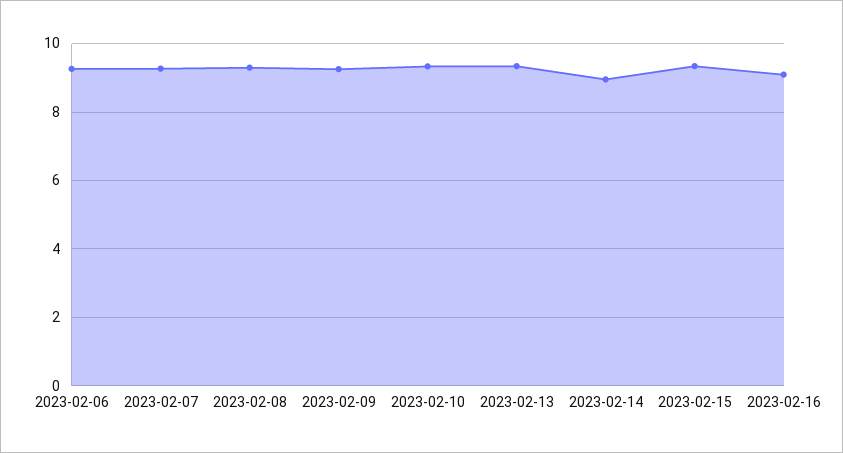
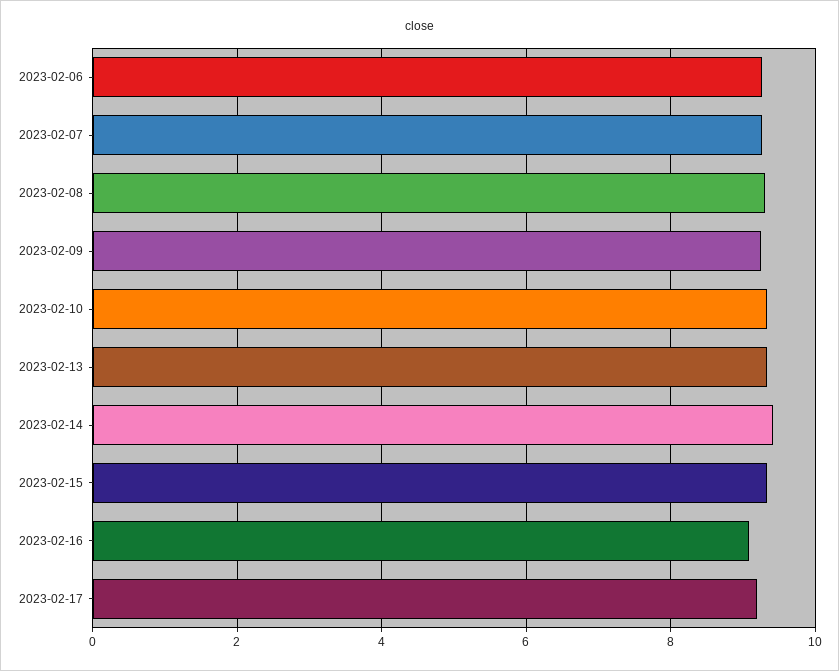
2023-02-14: 9 -> 9.4
2023-02-17: none -> 9.2

